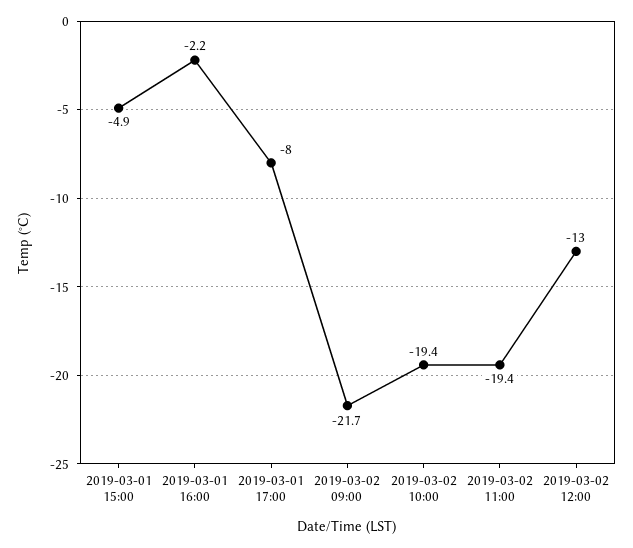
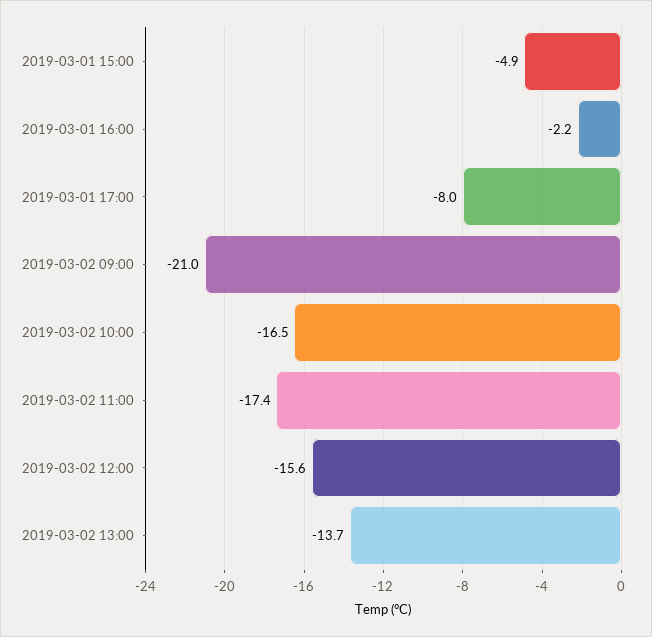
2019-03-02 09:00: -21.7 -> -21
2019-03-02 10:00: -19.4 -> -16.5
2019-03-02 11:00: -19.4 -> -17.4
2019-03-02 12:00: -13 -> -15.6
2019-03-02 13:00: none -> -13.7

